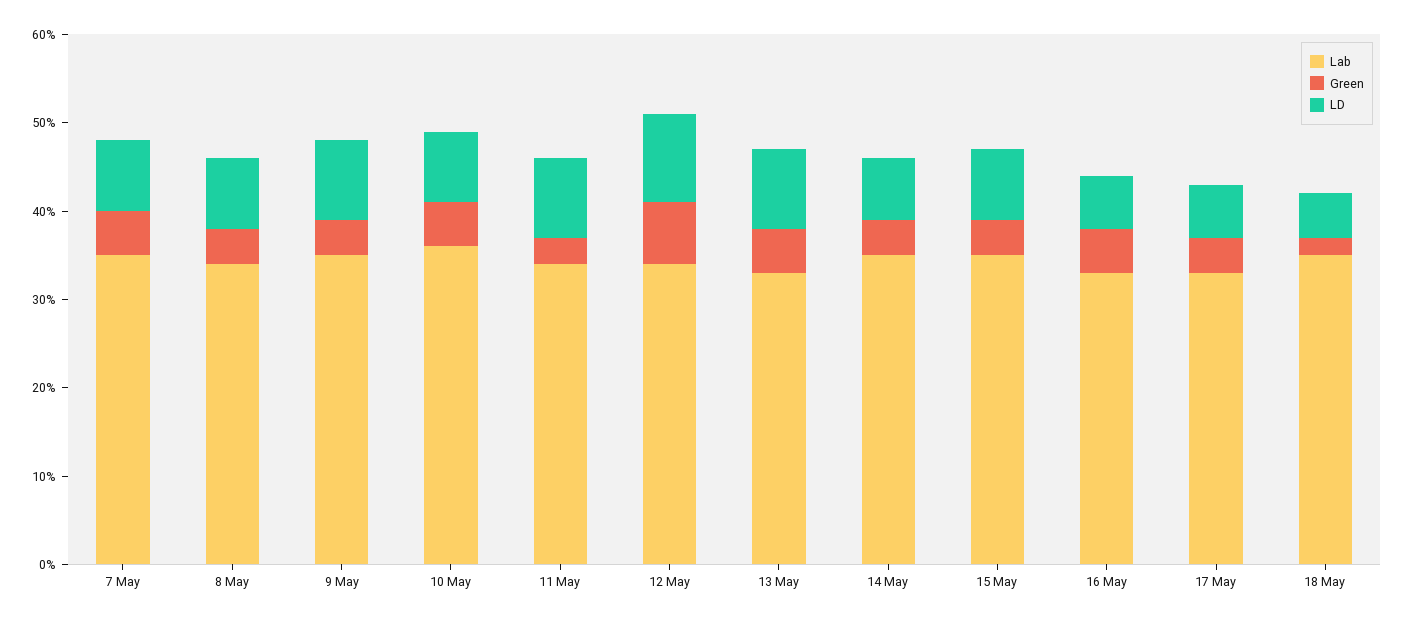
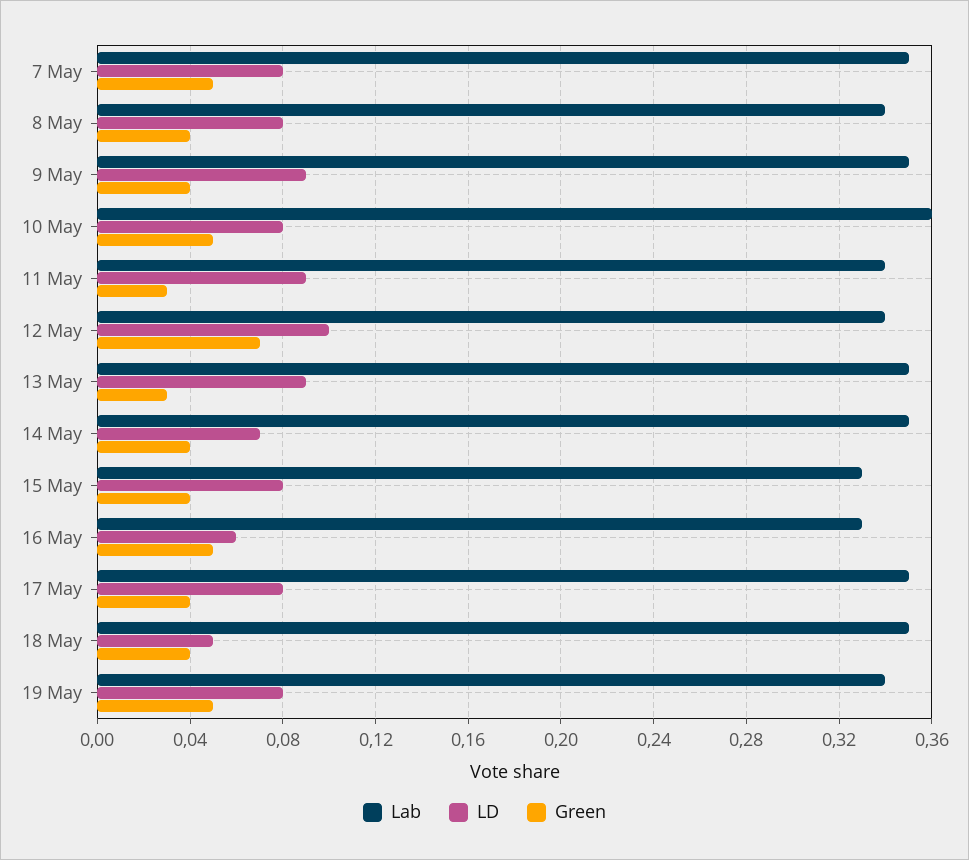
Lab, 13 May: 0.33 -> 0.35
Green, 13 May: 0.05 -> 0.03
Lab, 15 May: 0.35 -> 0.33
Lab, 17 May: 0.33 -> 0.35
LD, 17 May: 0.06 -> 0.08
Green, 18 May: 0.02 -> 0.04
Lab, 19 May: none -> 0.34
LD, 19 May: none -> 0.08
Green, 19 May: none -> 0.05

